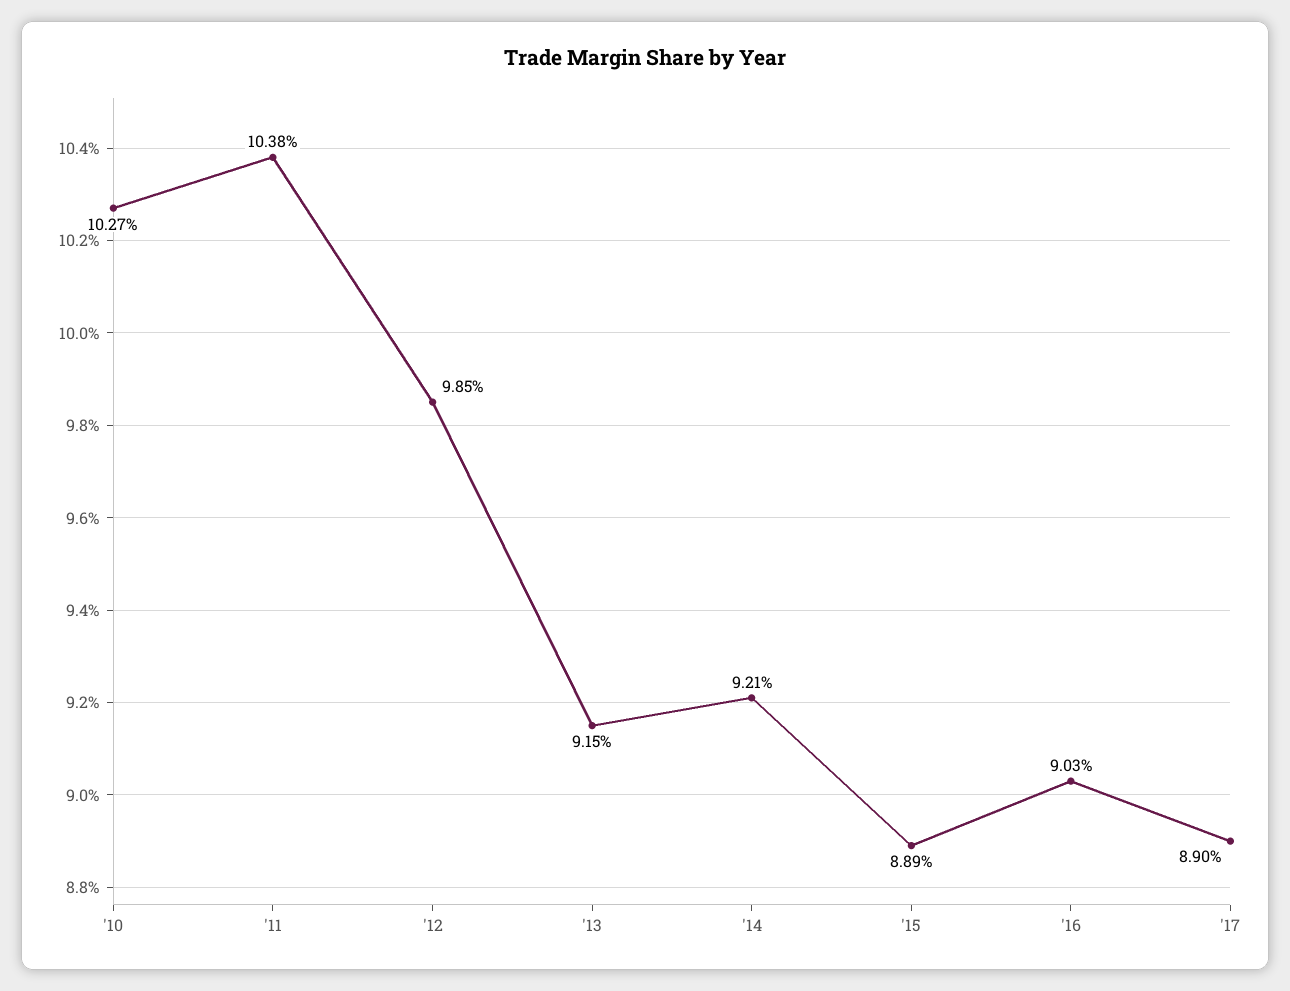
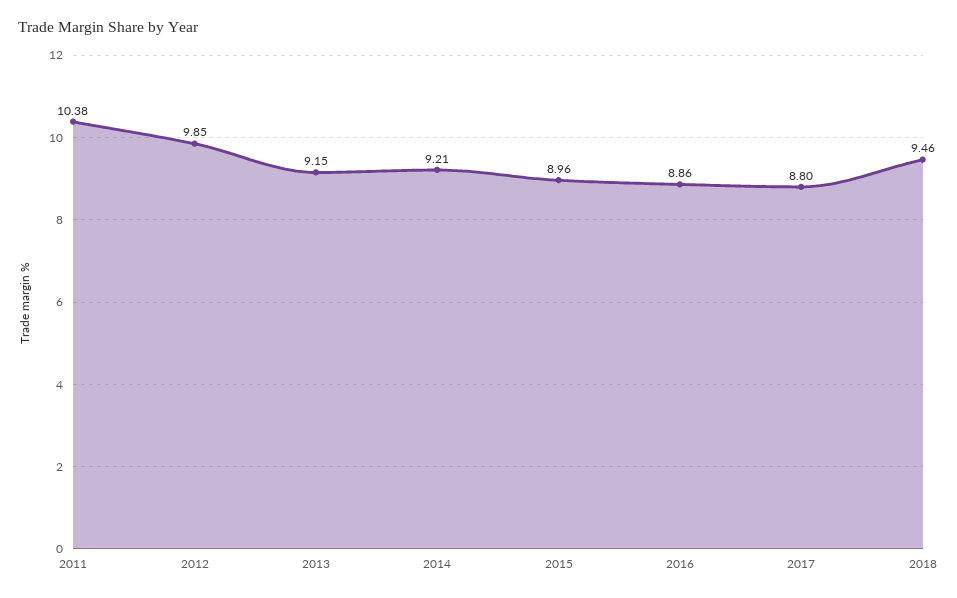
'10: 10.27 -> none
'15: 8.89 -> 8.96
'16: 9.03 -> 8.86
'17: 8.9 -> 8.8
2018: none -> 9.46

